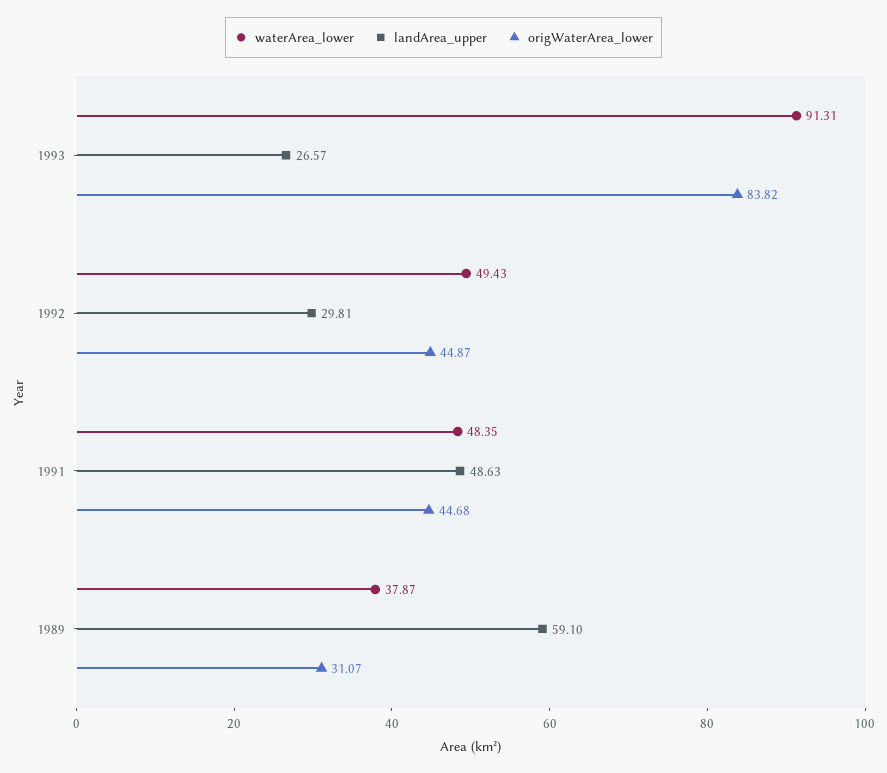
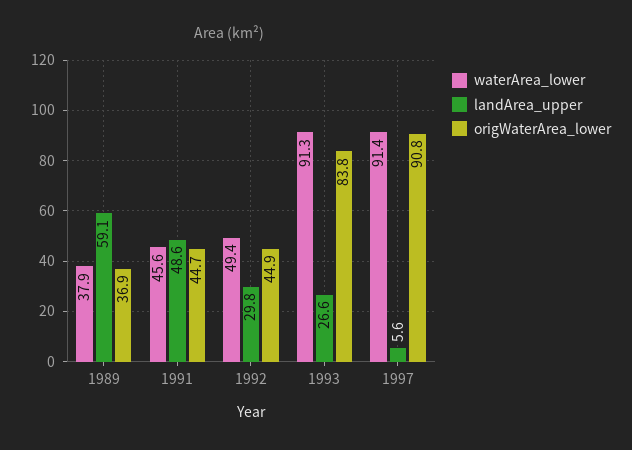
waterArea_lower, 1991: 48.35 -> 45.6
origWaterArea_lower, 1989: 31.07 -> 36.9
waterArea_lower, 1997: none -> 91.4
landArea_upper, 1997: none -> 5.6
origWaterArea_lower, 1997: none -> 90.8

